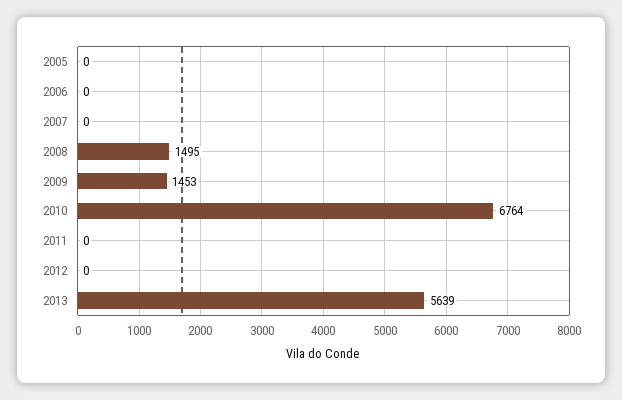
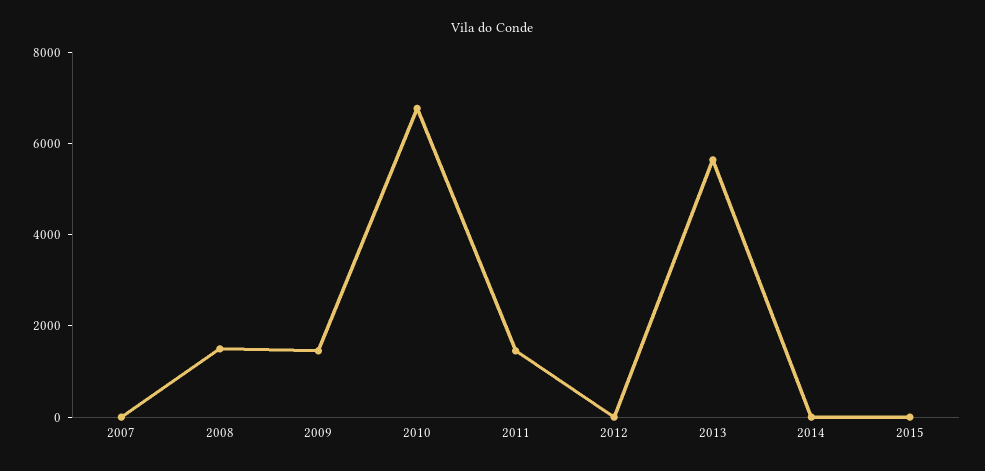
2005: 0 -> none
2006: 0 -> none
2011: 0 -> 1500
2014: none -> 0
2015: none -> 0

